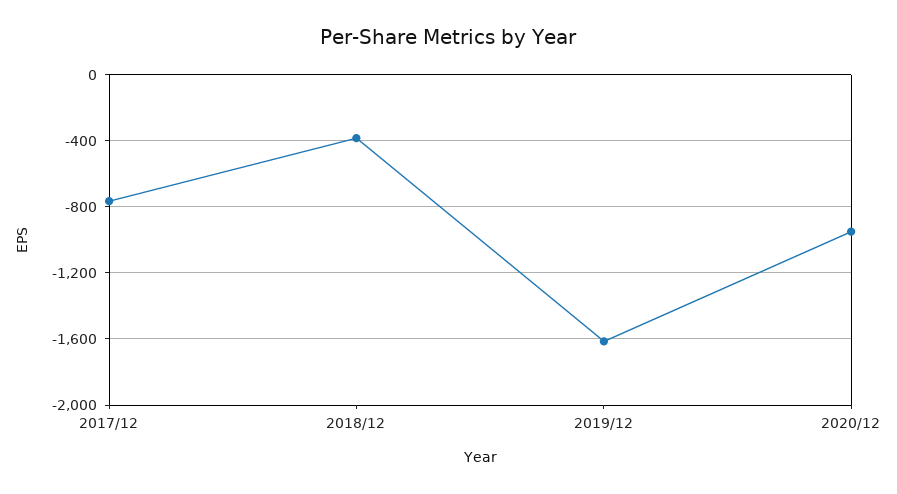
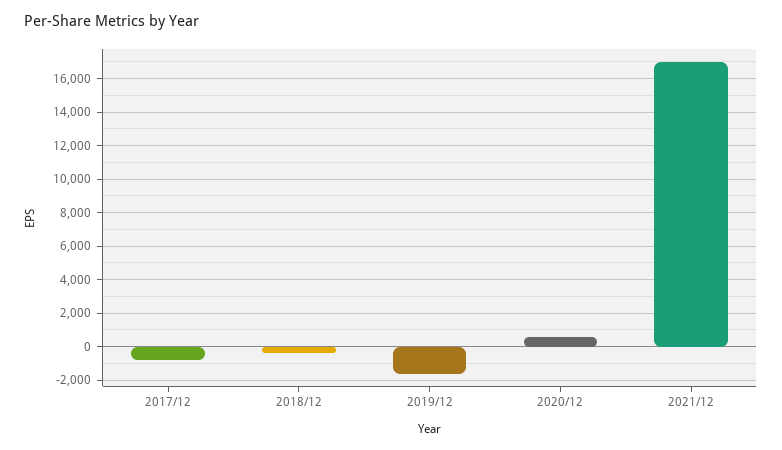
2020/12: -950 -> 500
2021/12: none -> 17000

